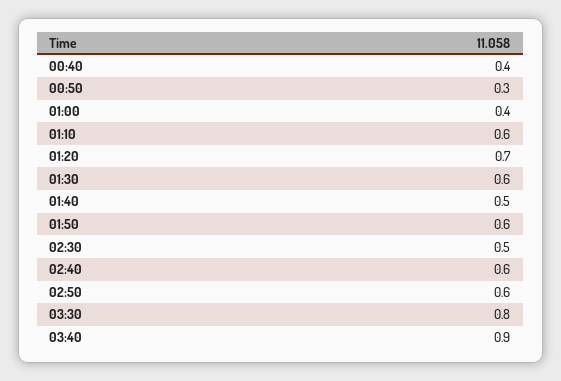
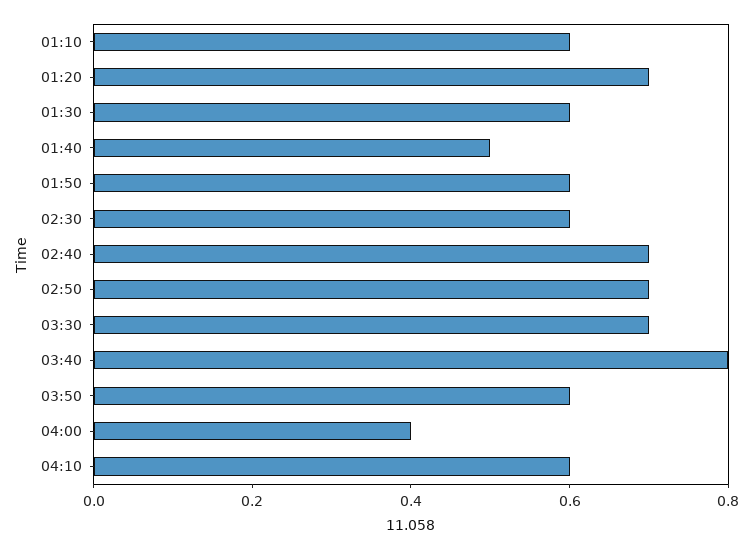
00:40: 0.4 -> none
00:50: 0.3 -> none
01:00: 0.4 -> none
02:30: 0.5 -> 0.6
02:40: 0.6 -> 0.7
02:50: 0.6 -> 0.7
03:30: 0.8 -> 0.7
03:40: 0.9 -> 0.8
03:50: none -> 0.6
04:00: none -> 0.4
04:10: none -> 0.6

